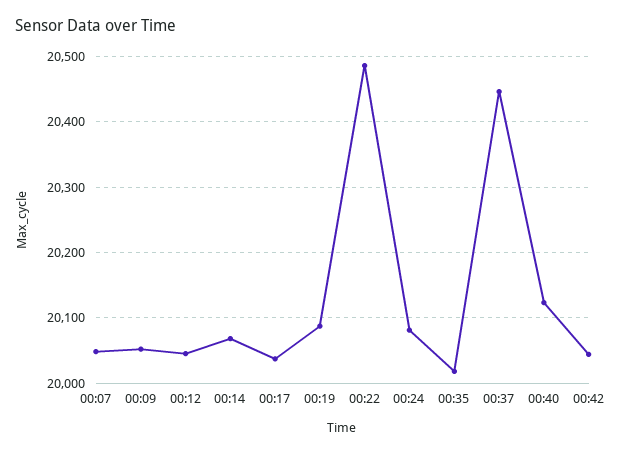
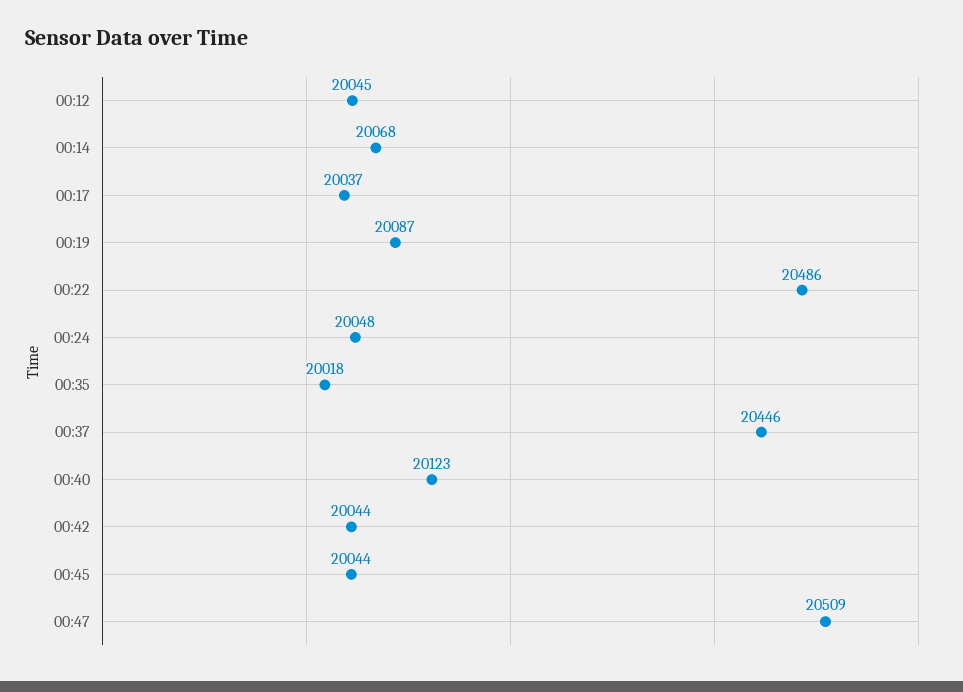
00:07: 20050 -> none
00:09: 20050 -> none
00:24: 20080 -> 20048
00:45: none -> 20044
00:47: none -> 20509

